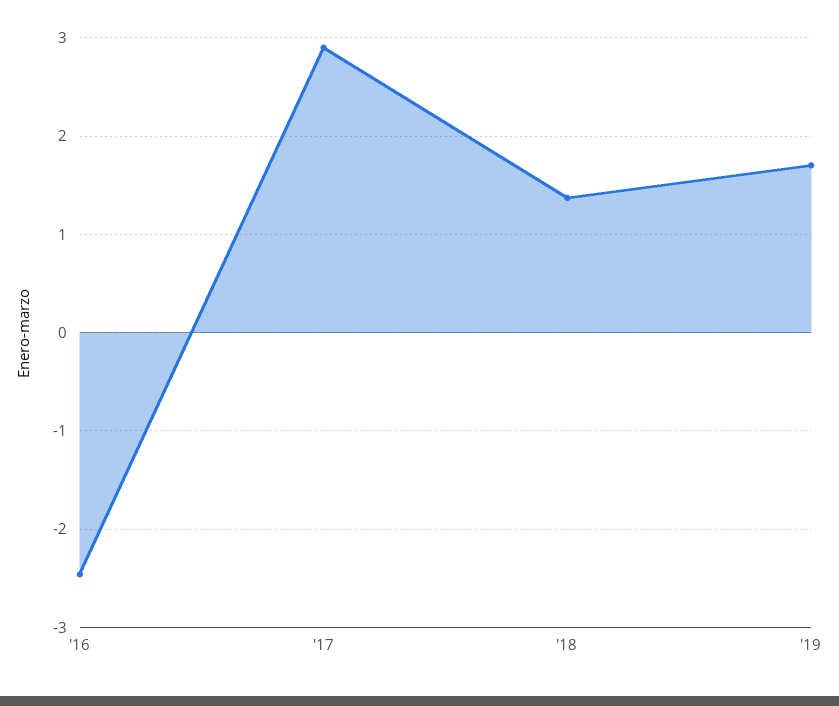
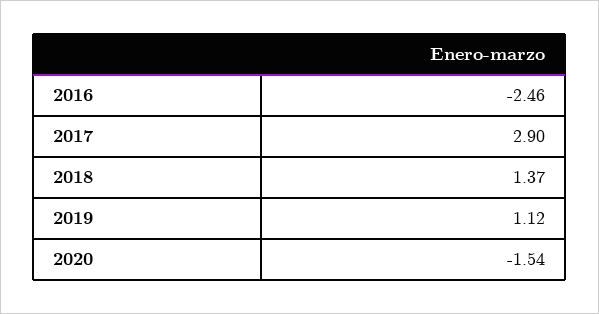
'19: 1.7 -> 1.12
2020: none -> -1.54

